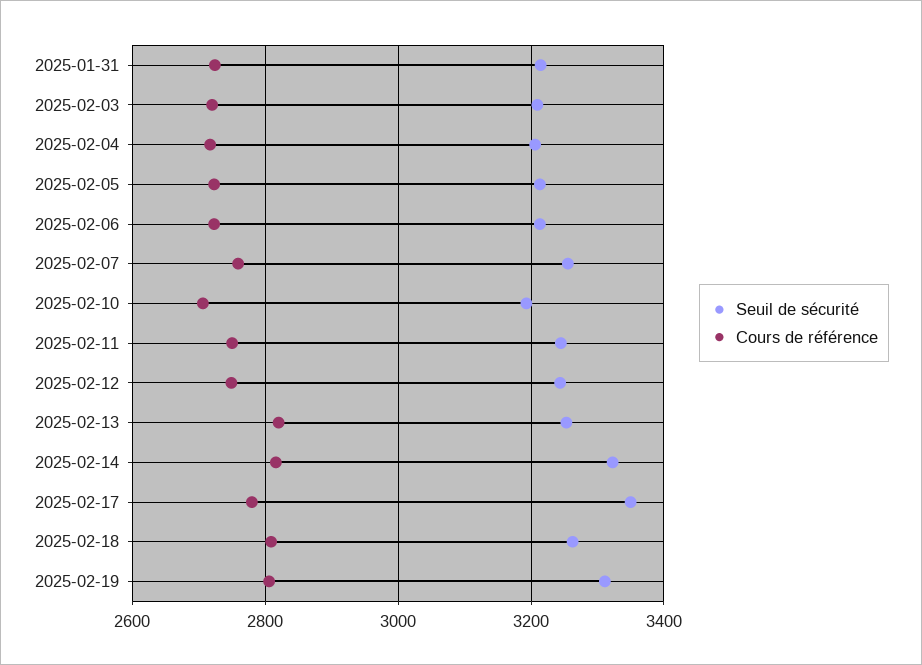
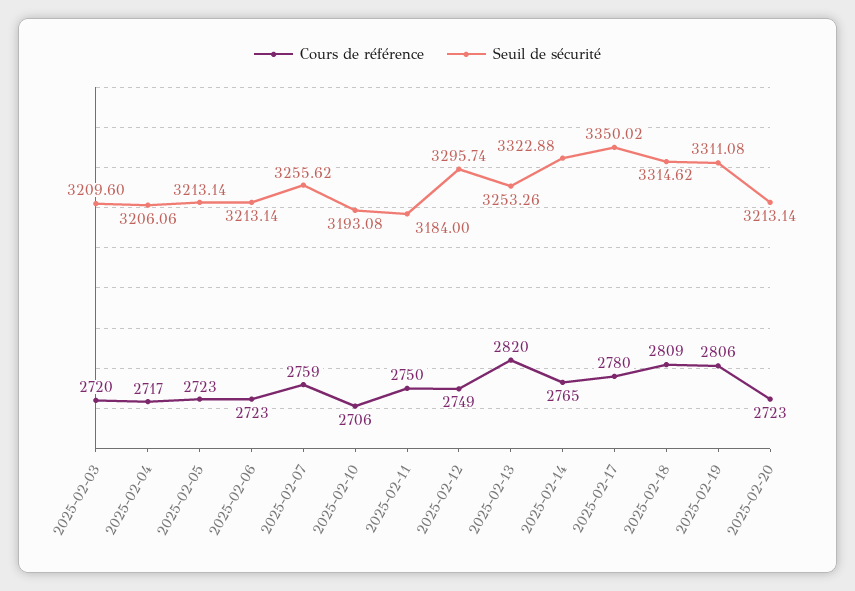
Seuil de sécurité, 2025-01-31: 3220 -> none
Cours de référence, 2025-01-31: 2720 -> none
Seuil de sécurité, 2025-02-11: 3240 -> 3184
Seuil de sécurité, 2025-02-12: 3240 -> 3295.74
Cours de référence, 2025-02-14: 2820 -> 2765
Seuil de sécurité, 2025-02-18: 3260 -> 3314.62
Cours de référence, 2025-02-20: none -> 2723
Seuil de sécurité, 2025-02-20: none -> 3213.14

